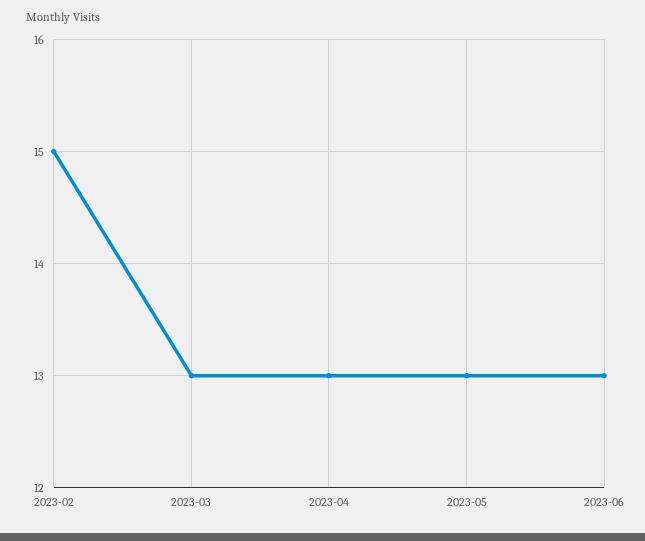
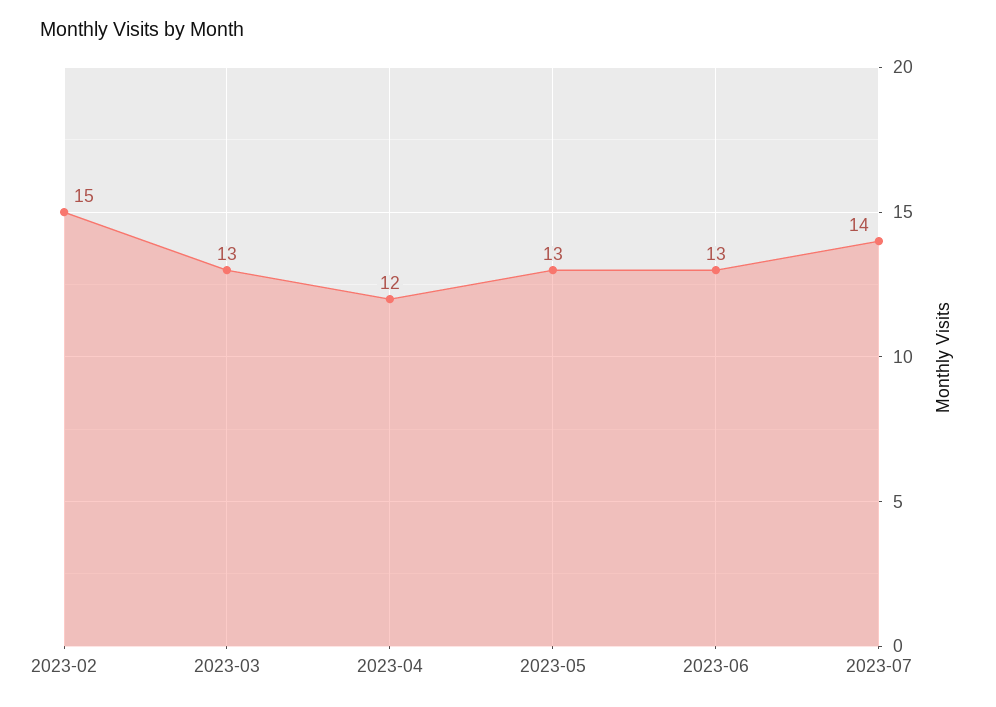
2023-04: 13 -> 12
2023-07: none -> 14

